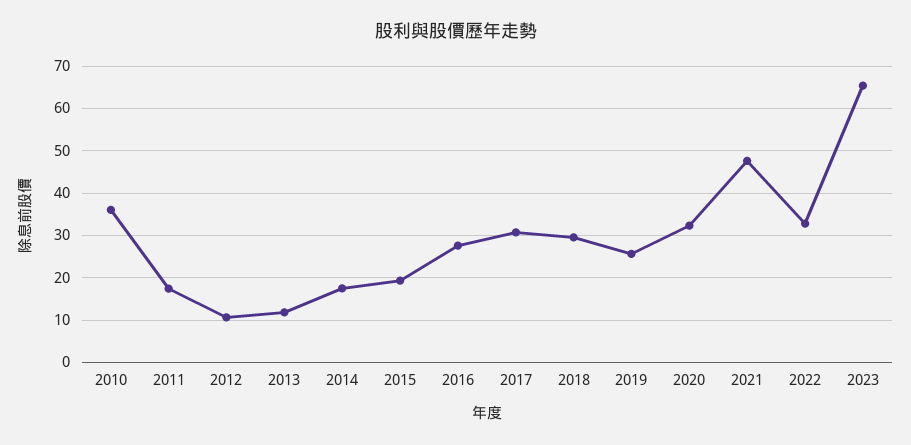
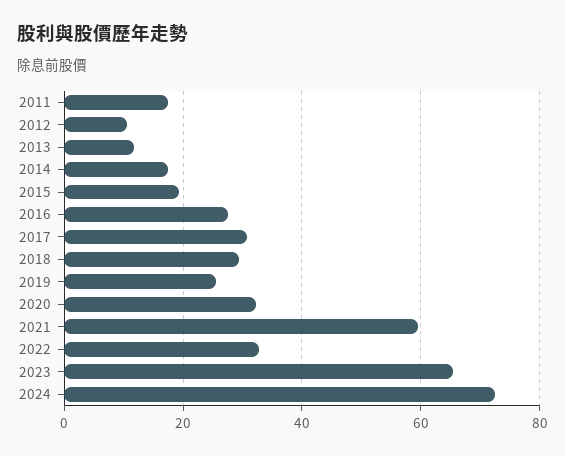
2010: 36 -> none
2021: 48 -> 60
2024: none -> 72

